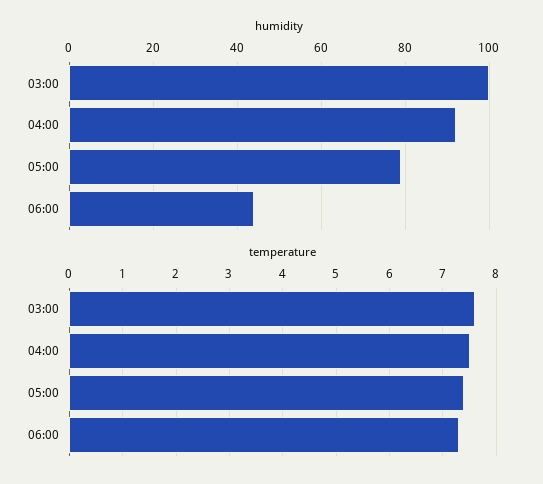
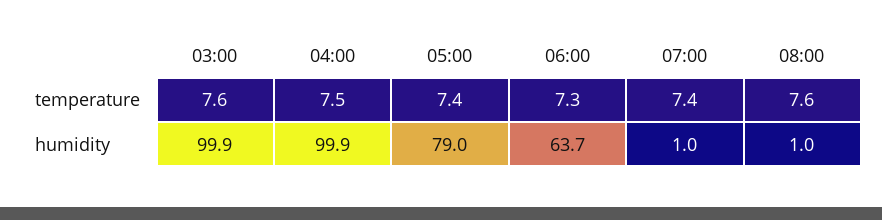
humidity, 04:00: 92 -> 99.9
humidity, 06:00: 44 -> 63.7
temperature, 07:00: none -> 7.4
temperature, 08:00: none -> 7.6
humidity, 07:00: none -> 1
humidity, 08:00: none -> 1

